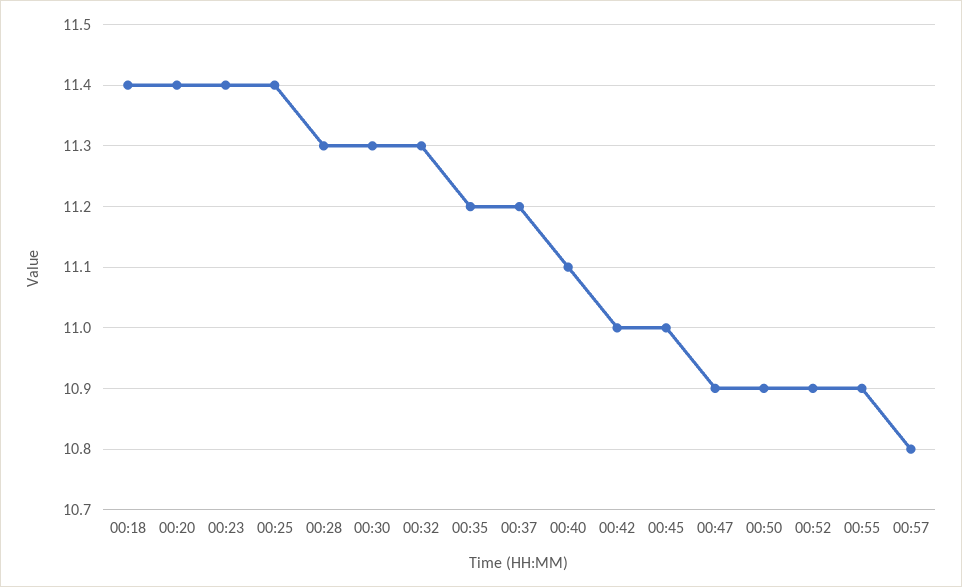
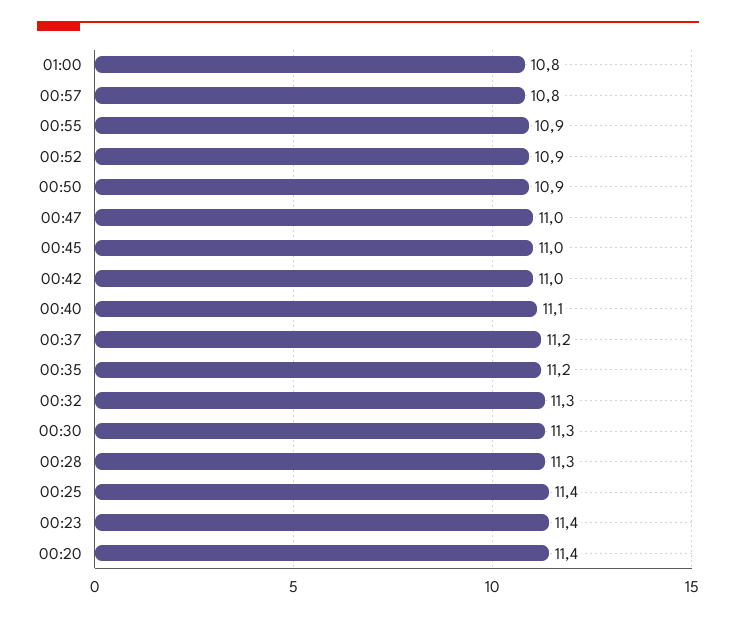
00:18: 11.4 -> none
00:47: 10.9 -> 11
01:00: none -> 10.8

